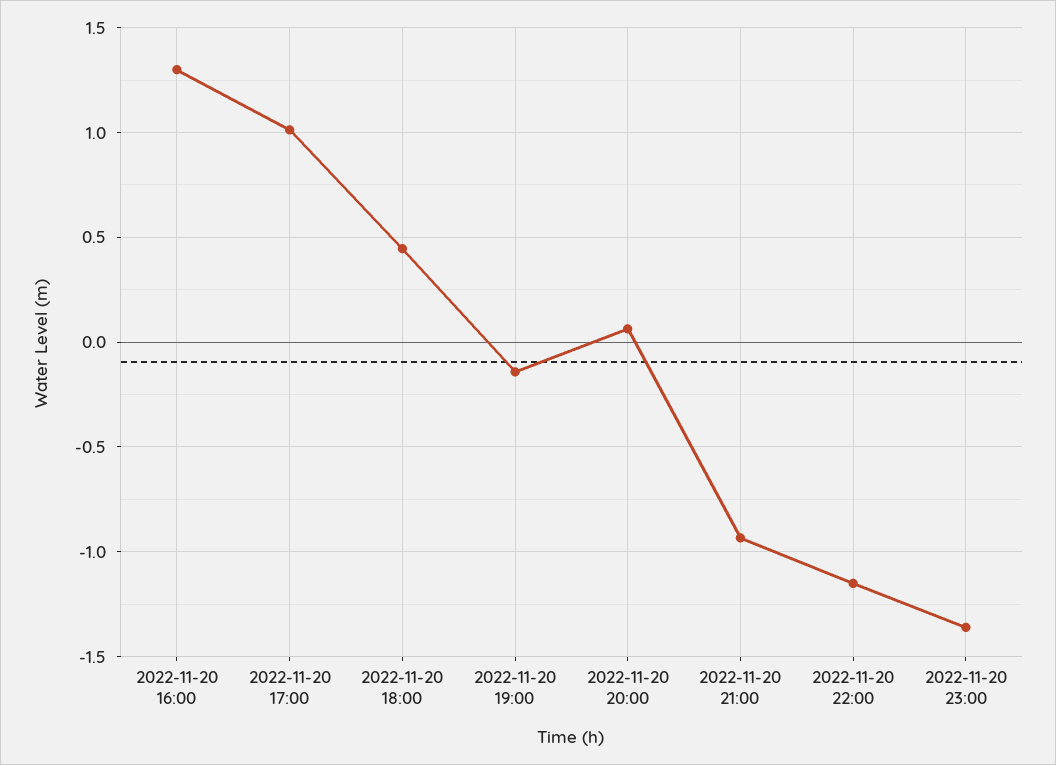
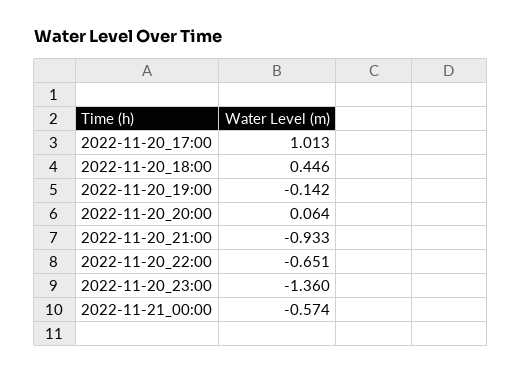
2022-11-20 16:00: 1.3 -> none
2022-11-20 22:00: -1.15 -> -0.651
2022-11-21_00:00: none -> -0.574

